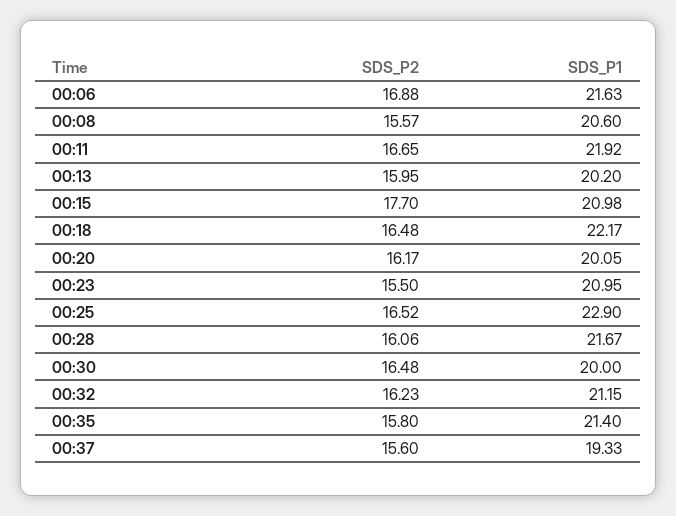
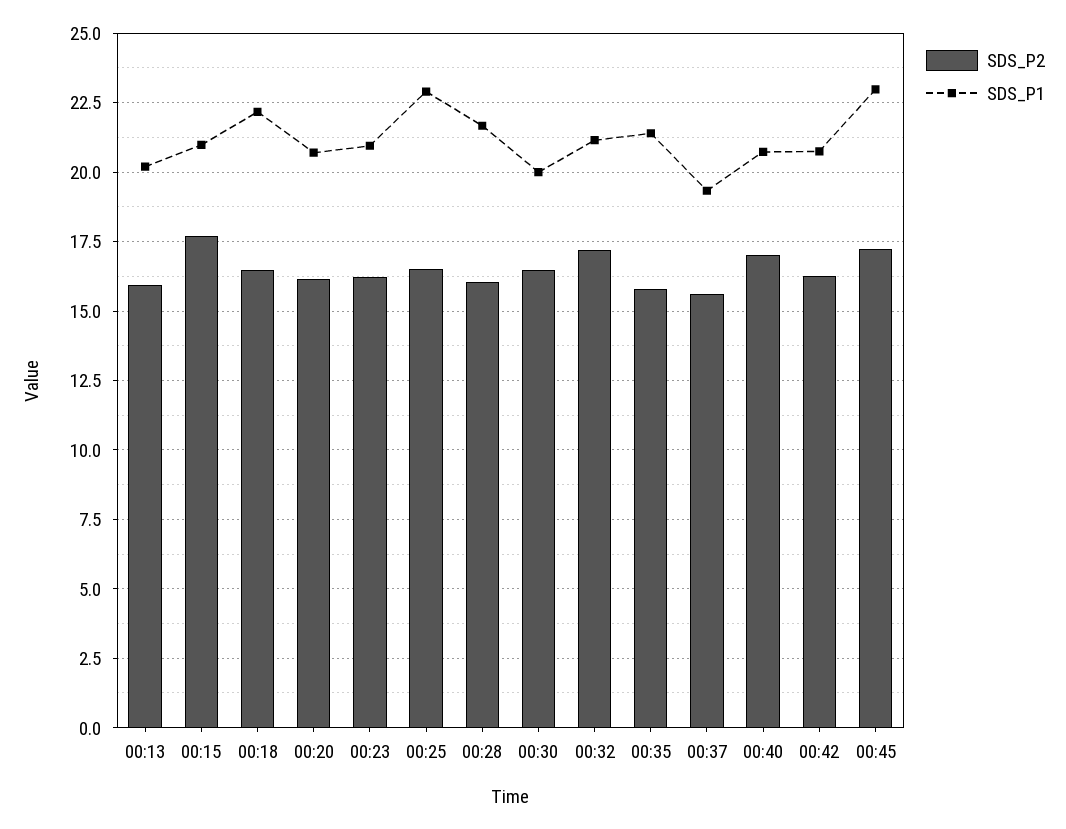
SDS_P2, 00:06: 16.88 -> none
SDS_P1, 00:06: 21.63 -> none
SDS_P2, 00:08: 15.57 -> none
SDS_P1, 00:08: 20.6 -> none
SDS_P2, 00:11: 16.65 -> none
SDS_P1, 00:11: 21.92 -> none
SDS_P1, 00:20: 20.05 -> 20.75
SDS_P2, 00:23: 15.5 -> 16.25
SDS_P2, 00:32: 16.23 -> 17.25
SDS_P2, 00:40: none -> 17
SDS_P1, 00:40: none -> 20.75
SDS_P2, 00:42: none -> 16.25
SDS_P1, 00:42: none -> 20.75
SDS_P2, 00:45: none -> 17.25
SDS_P1, 00:45: none -> 23

